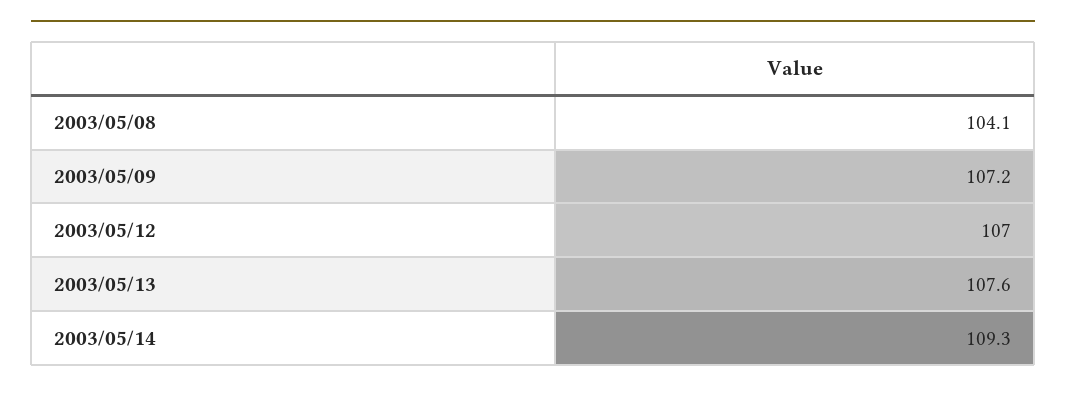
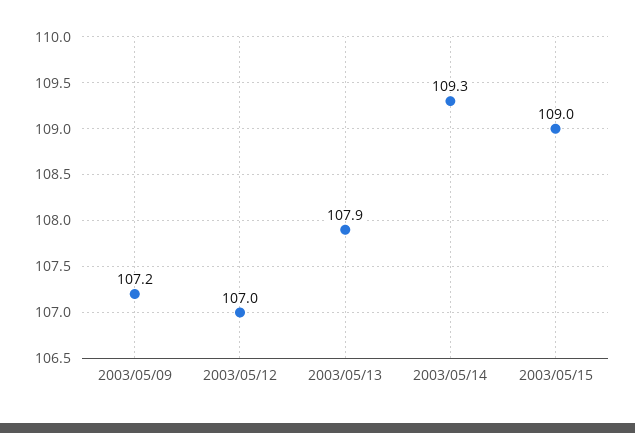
2003/05/08: 104.1 -> none
2003/05/13: 107.6 -> 107.9
2003/05/15: none -> 109

